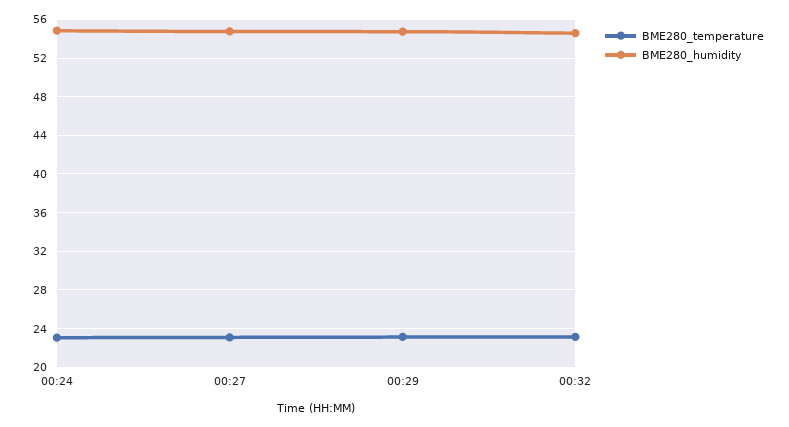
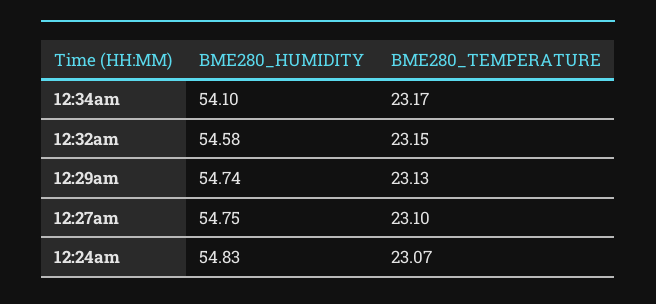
BME280_humidity, 12:34am: none -> 54.1
BME280_temperature, 12:34am: none -> 23.17

